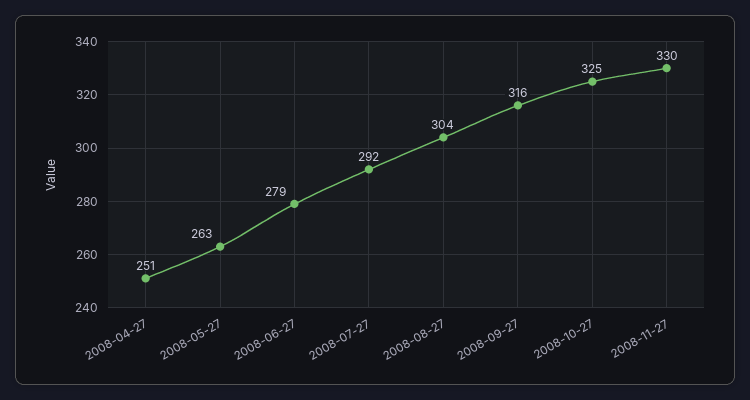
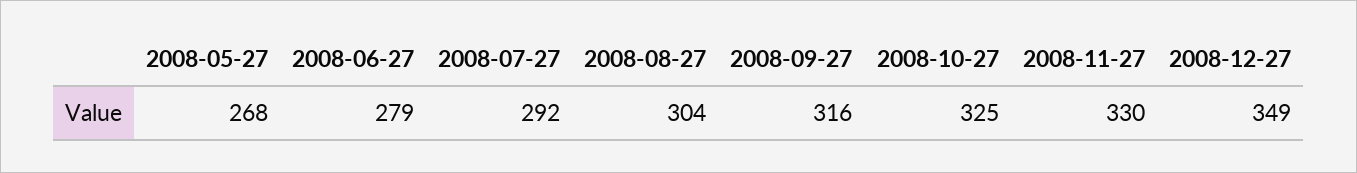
2008-04-27: 251 -> none
2008-05-27: 263 -> 268
2008-12-27: none -> 349

